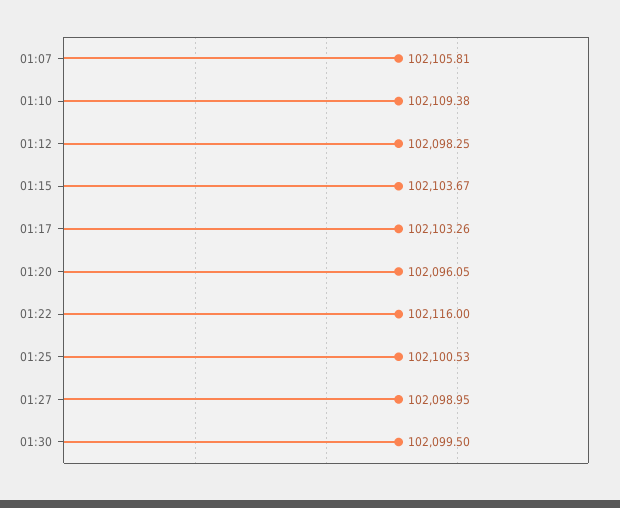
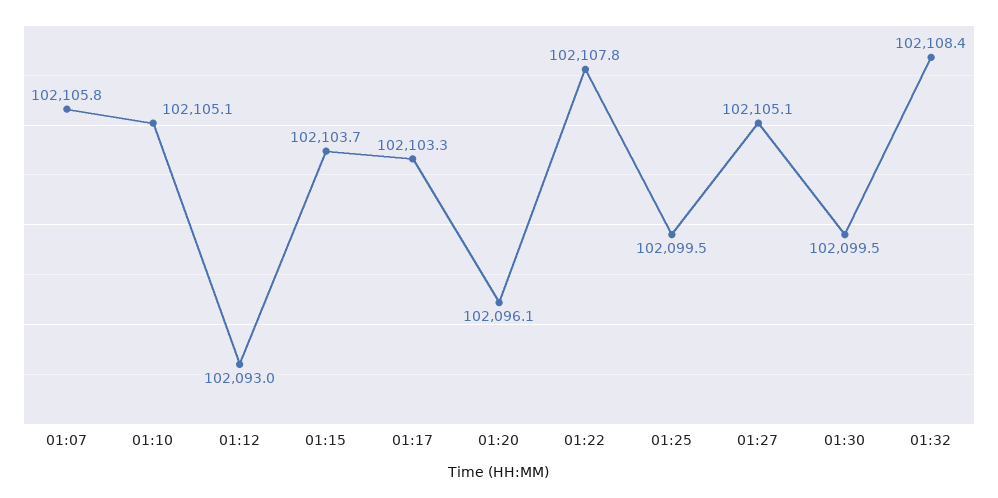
01:10: 102109.38 -> 102105.1
01:12: 102098.25 -> 102093
01:22: 102116 -> 102107.8
01:25: 102100.53 -> 102099.5
01:27: 102098.95 -> 102105.1
01:32: none -> 102108.4

